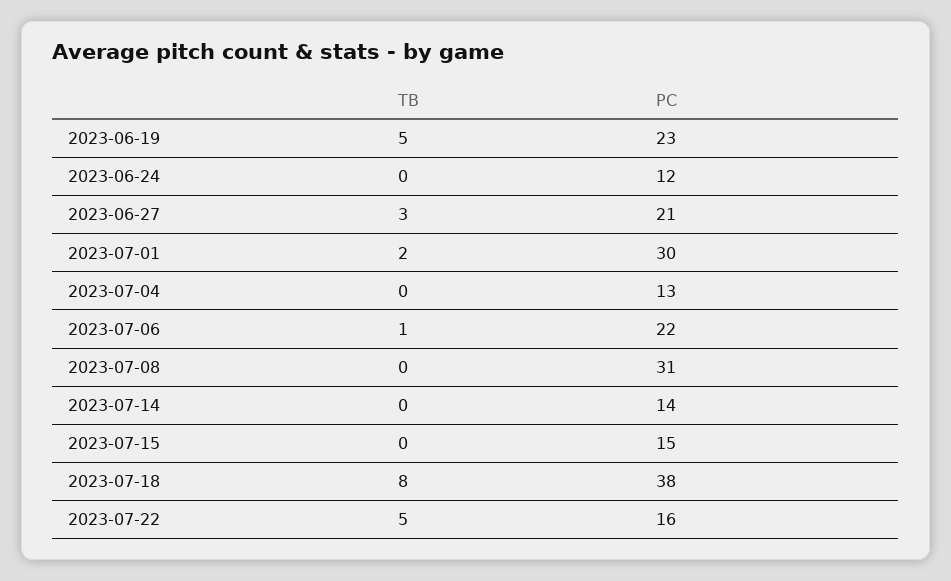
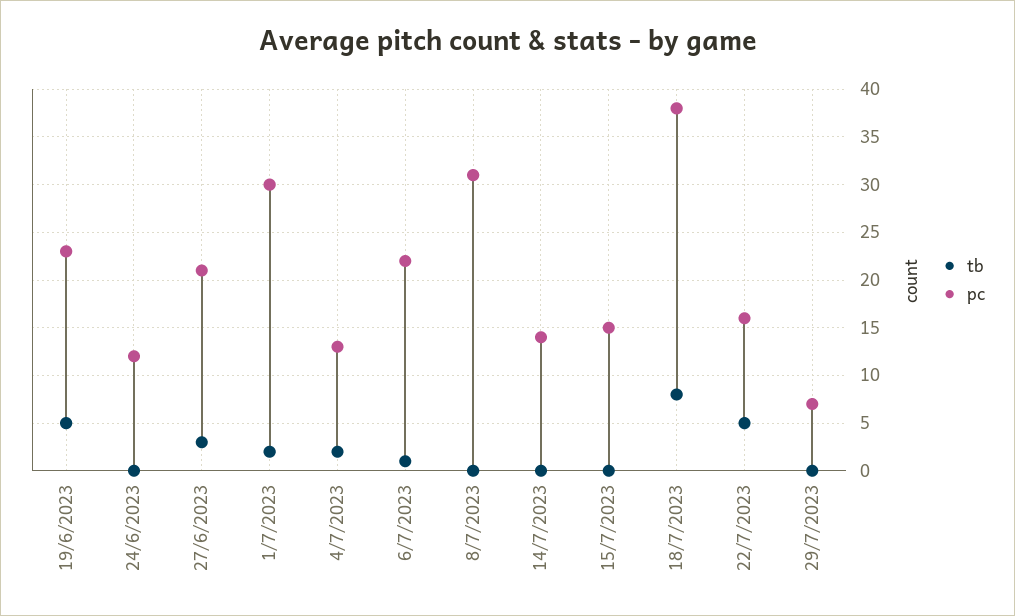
TB, 2023-07-04: 0 -> 2
TB, 29/7/2023: none -> 0
PC, 29/7/2023: none -> 7

